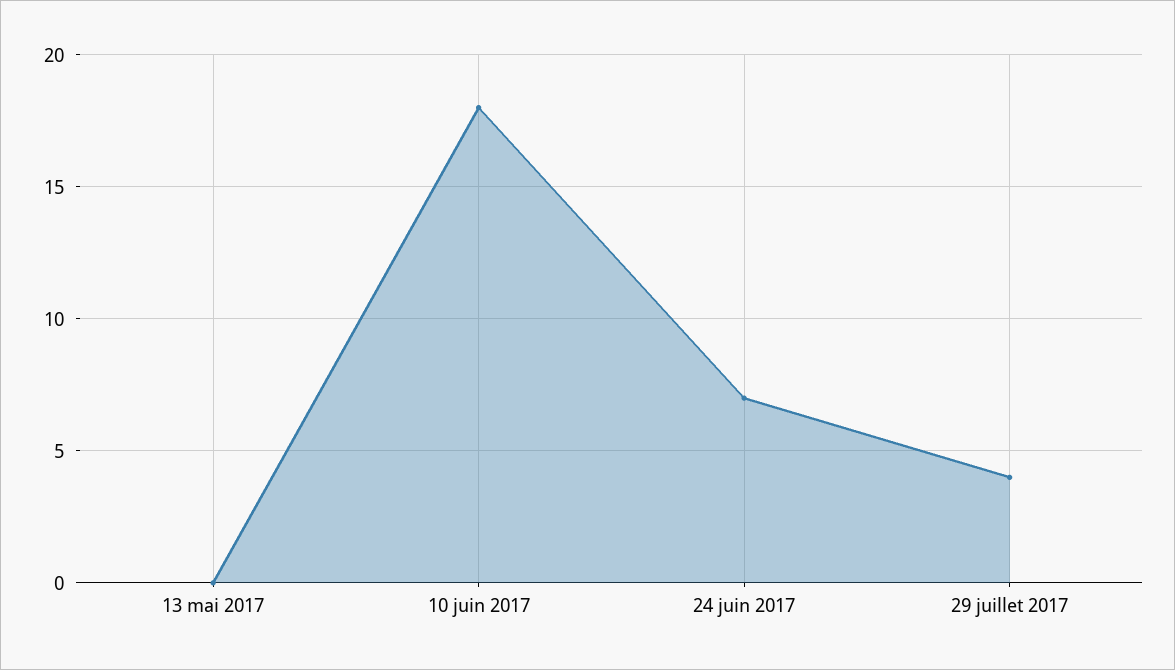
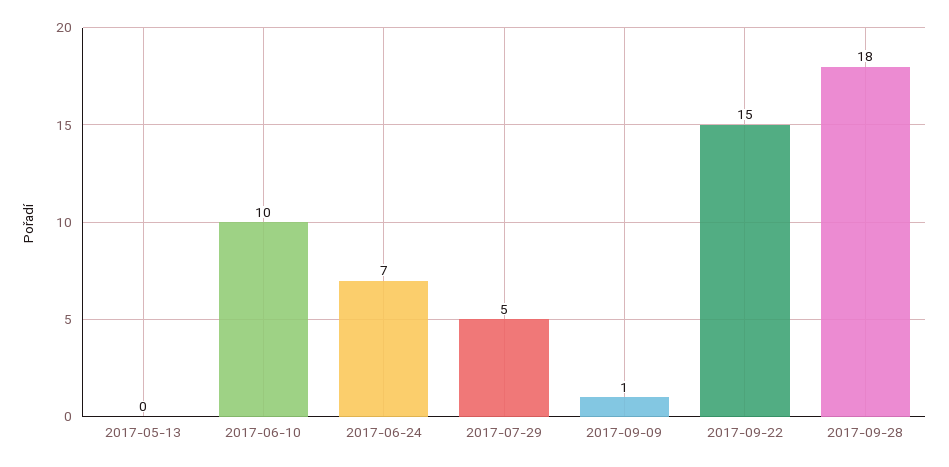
10 juin 2017: 18 -> 10
29 juillet 2017: 4 -> 5
2017-09-09: none -> 1
2017-09-22: none -> 15
2017-09-28: none -> 18

